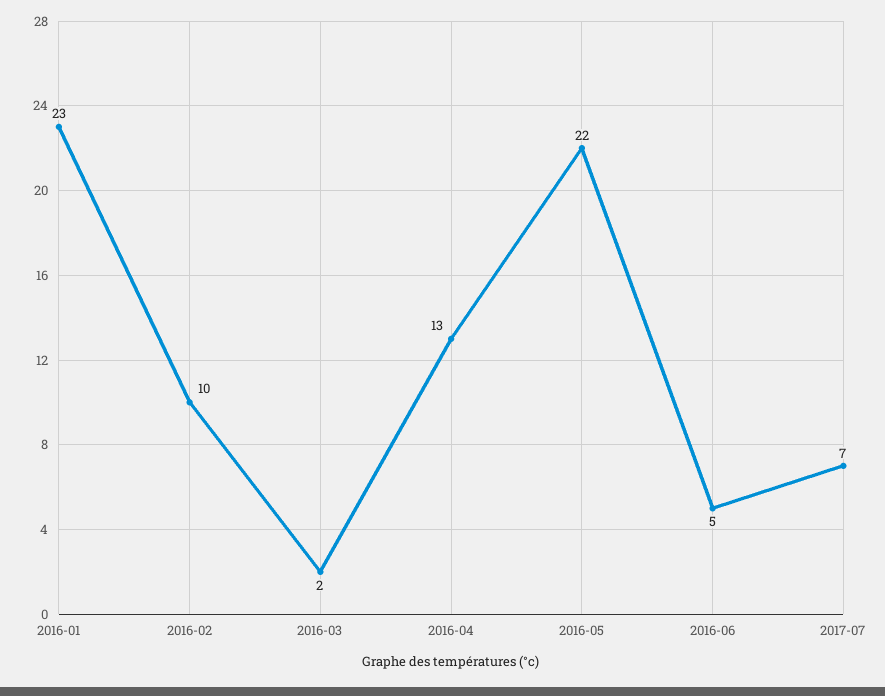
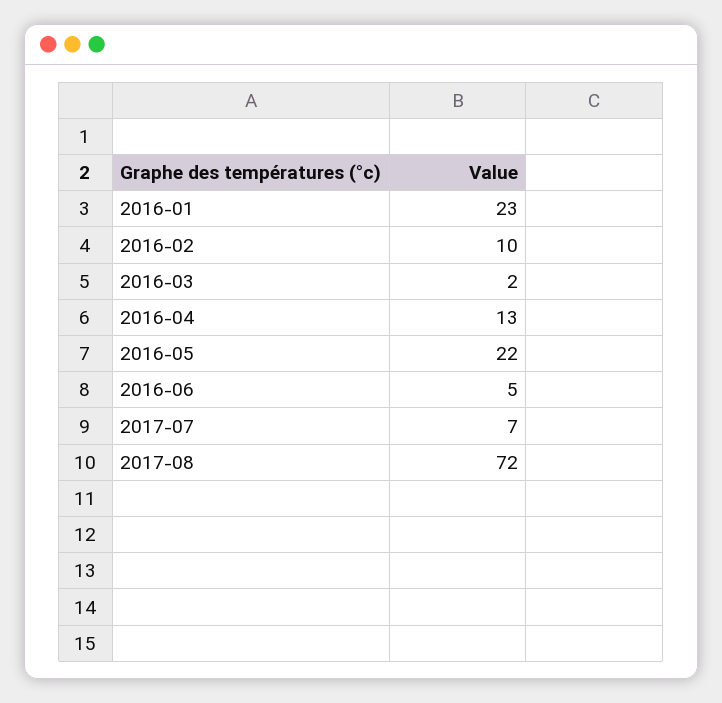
2017-08: none -> 72

